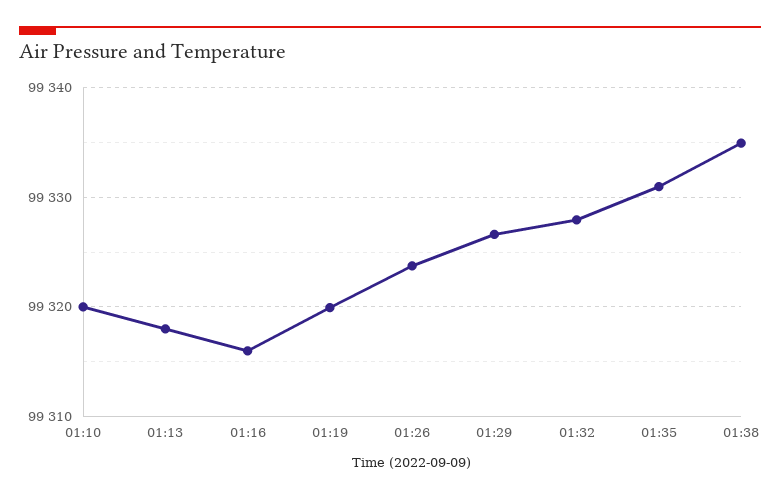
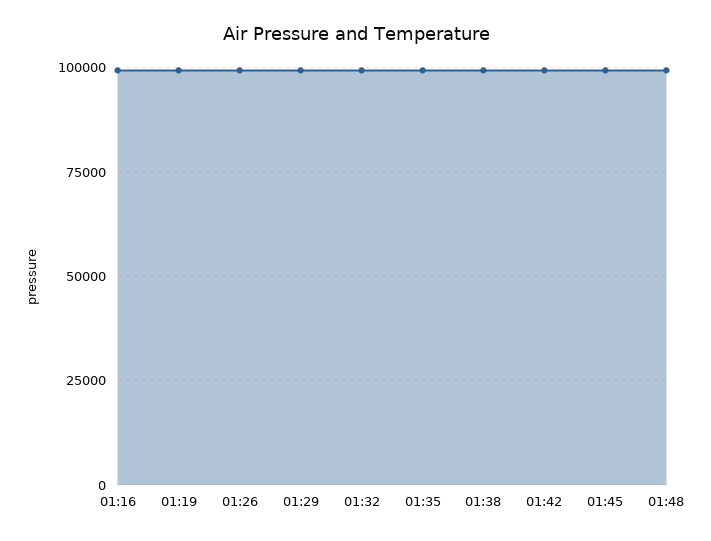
01:10: 99320 -> none
01:13: 99318 -> none
01:42: none -> 100000
01:45: none -> 100000
01:48: none -> 100000

